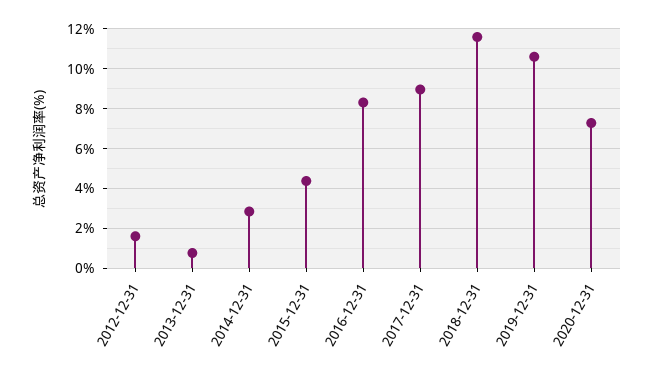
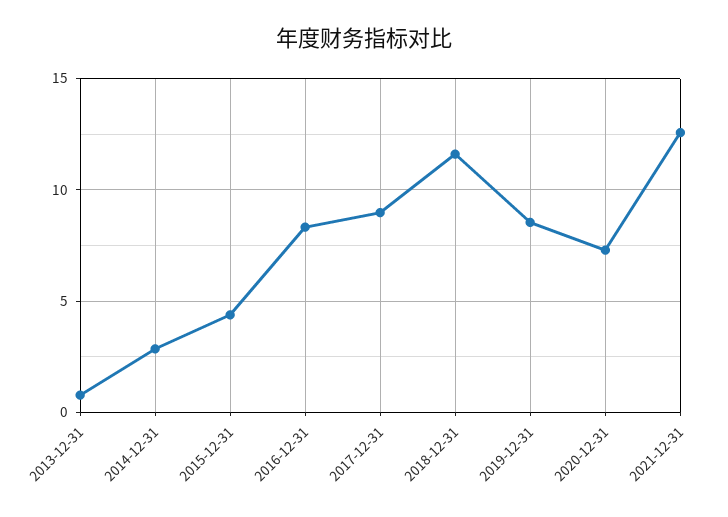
2012-12-31: 1.5 -> none
2019-12-31: 10.5 -> 8.5
2021-12-31: none -> 12.5

